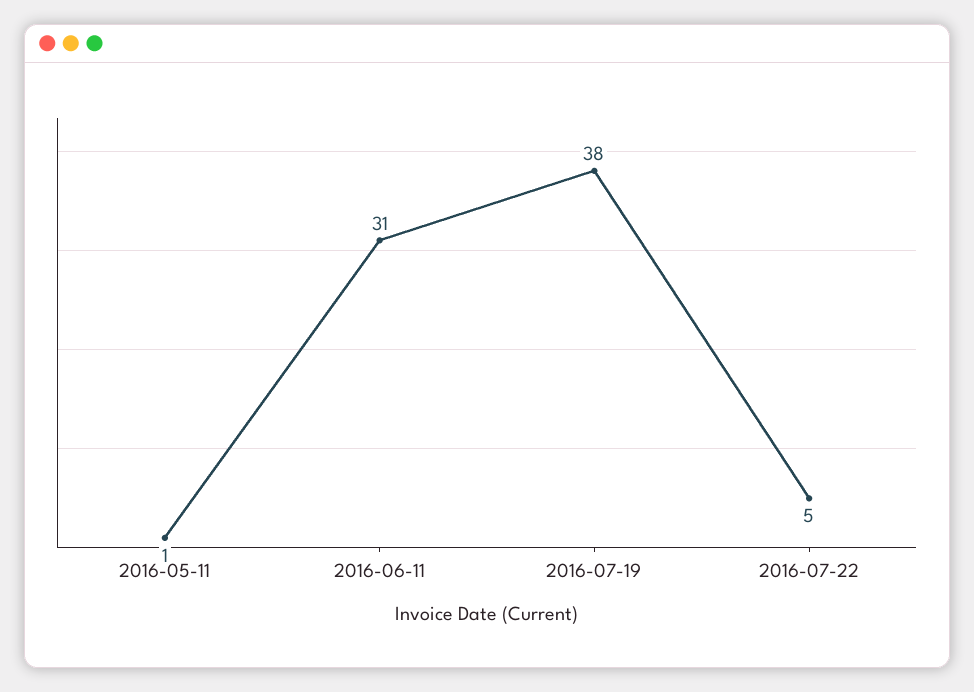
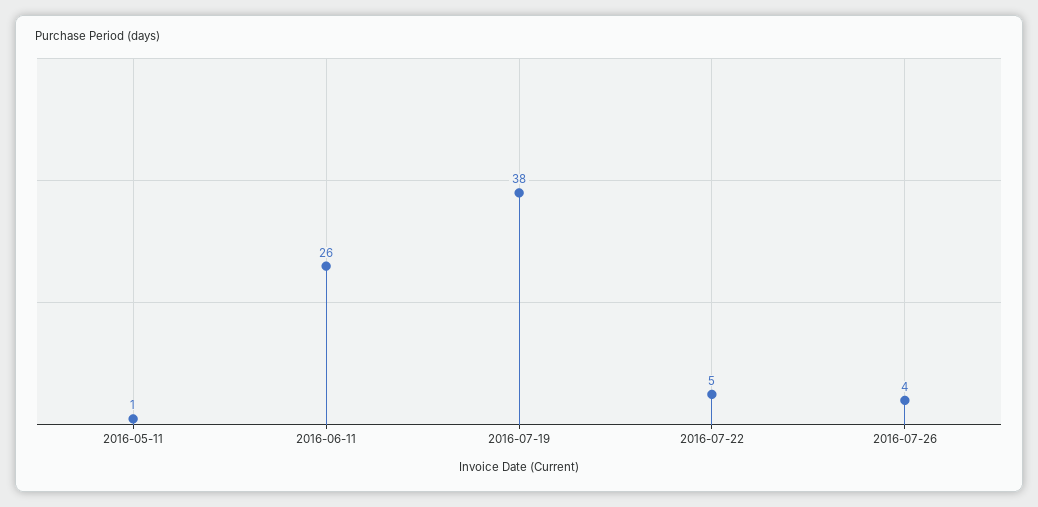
2016-06-11: 31 -> 26
2016-07-26: none -> 4

